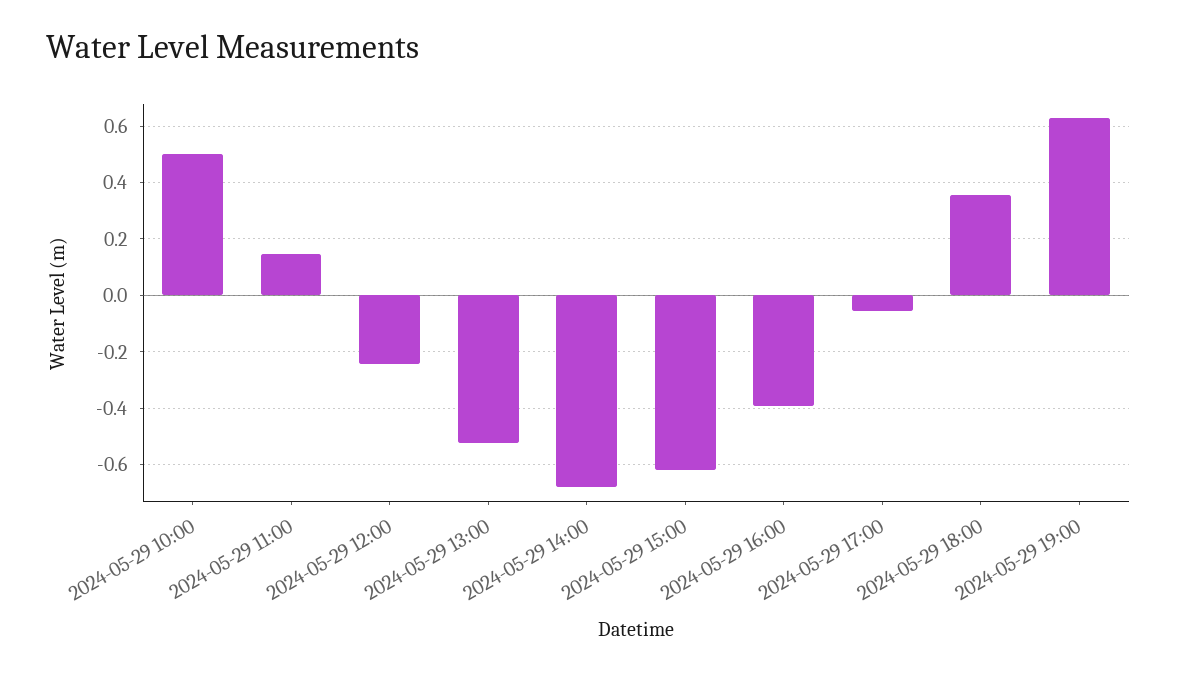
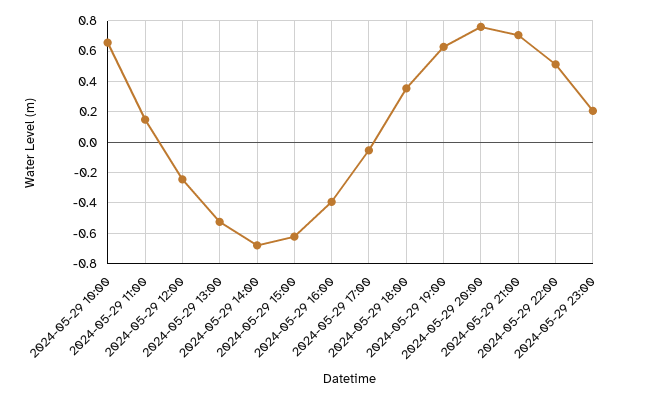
2024-05-29 10:00: 0.5 -> 0.65
2024-05-29 20:00: none -> 0.75
2024-05-29 21:00: none -> 0.7
2024-05-29 22:00: none -> 0.5
2024-05-29 23:00: none -> 0.2

